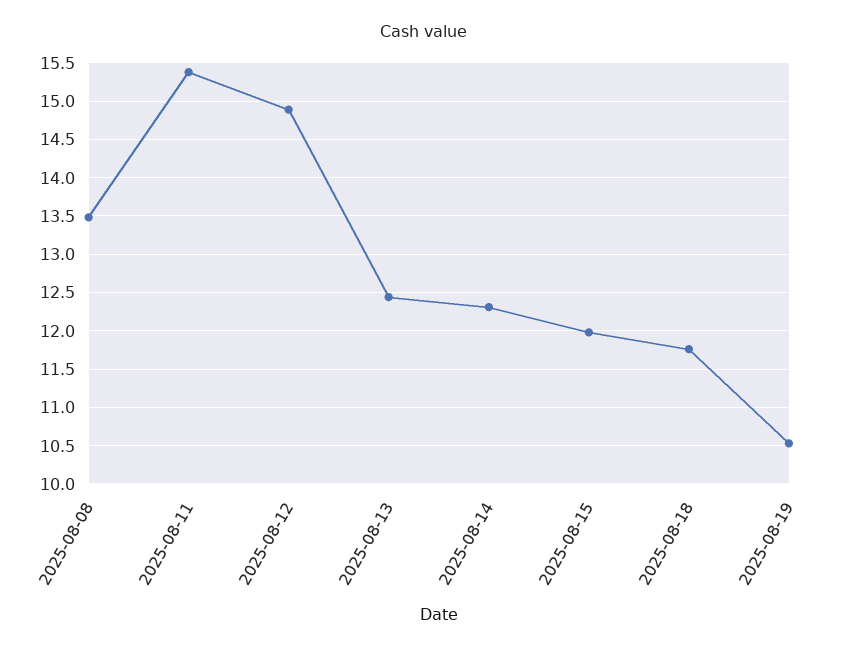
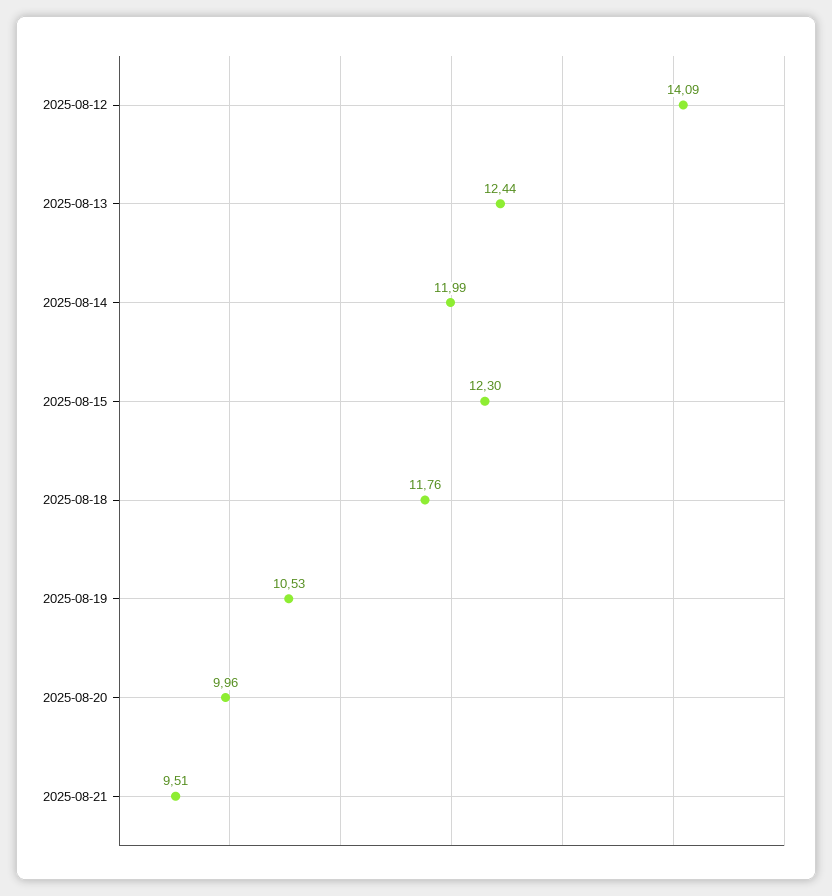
2025-08-08: 13.5 -> none
2025-08-11: 15.4 -> none
2025-08-12: 14.9 -> 14.09
2025-08-14: 12.3 -> 11.99
2025-08-15: 12 -> 12.3
2025-08-20: none -> 9.96
2025-08-21: none -> 9.51

